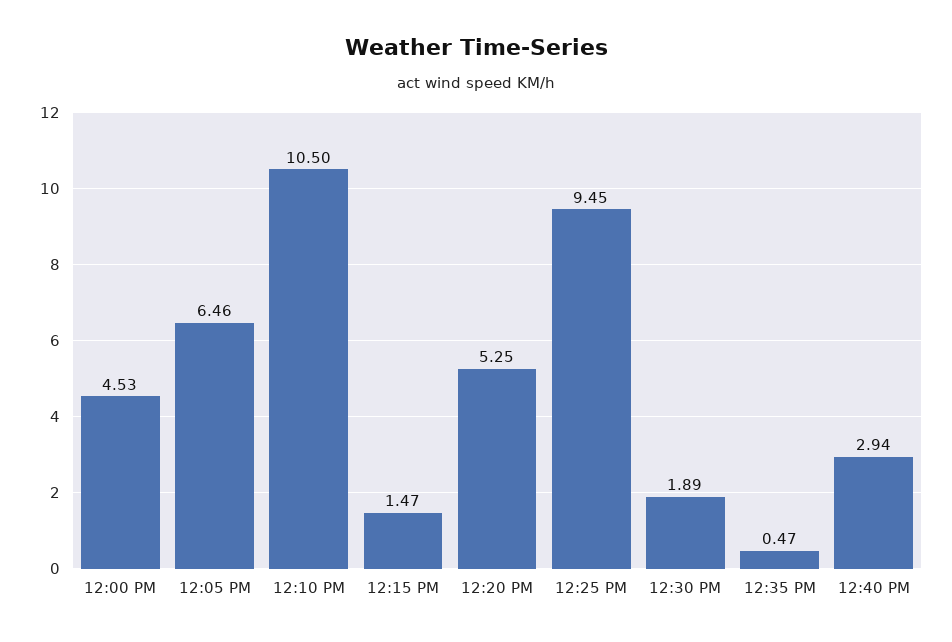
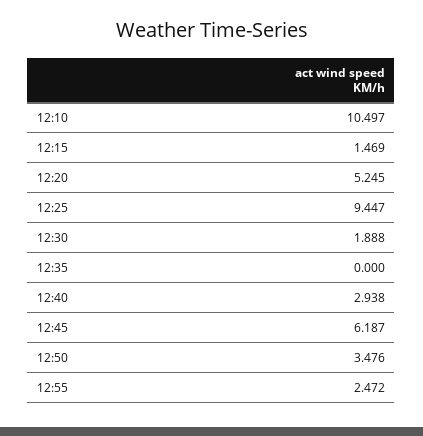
12:00 PM: 4.53 -> none
12:05 PM: 6.46 -> none
12:35 PM: 0.47 -> 0
12:45: none -> 6.187
12:50: none -> 3.476
12:55: none -> 2.472

